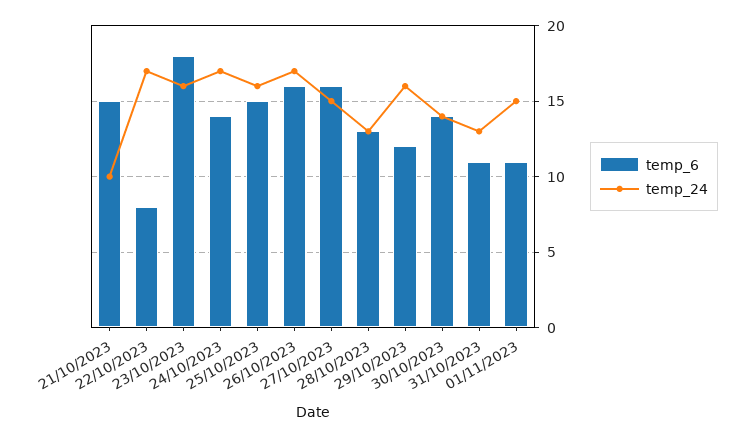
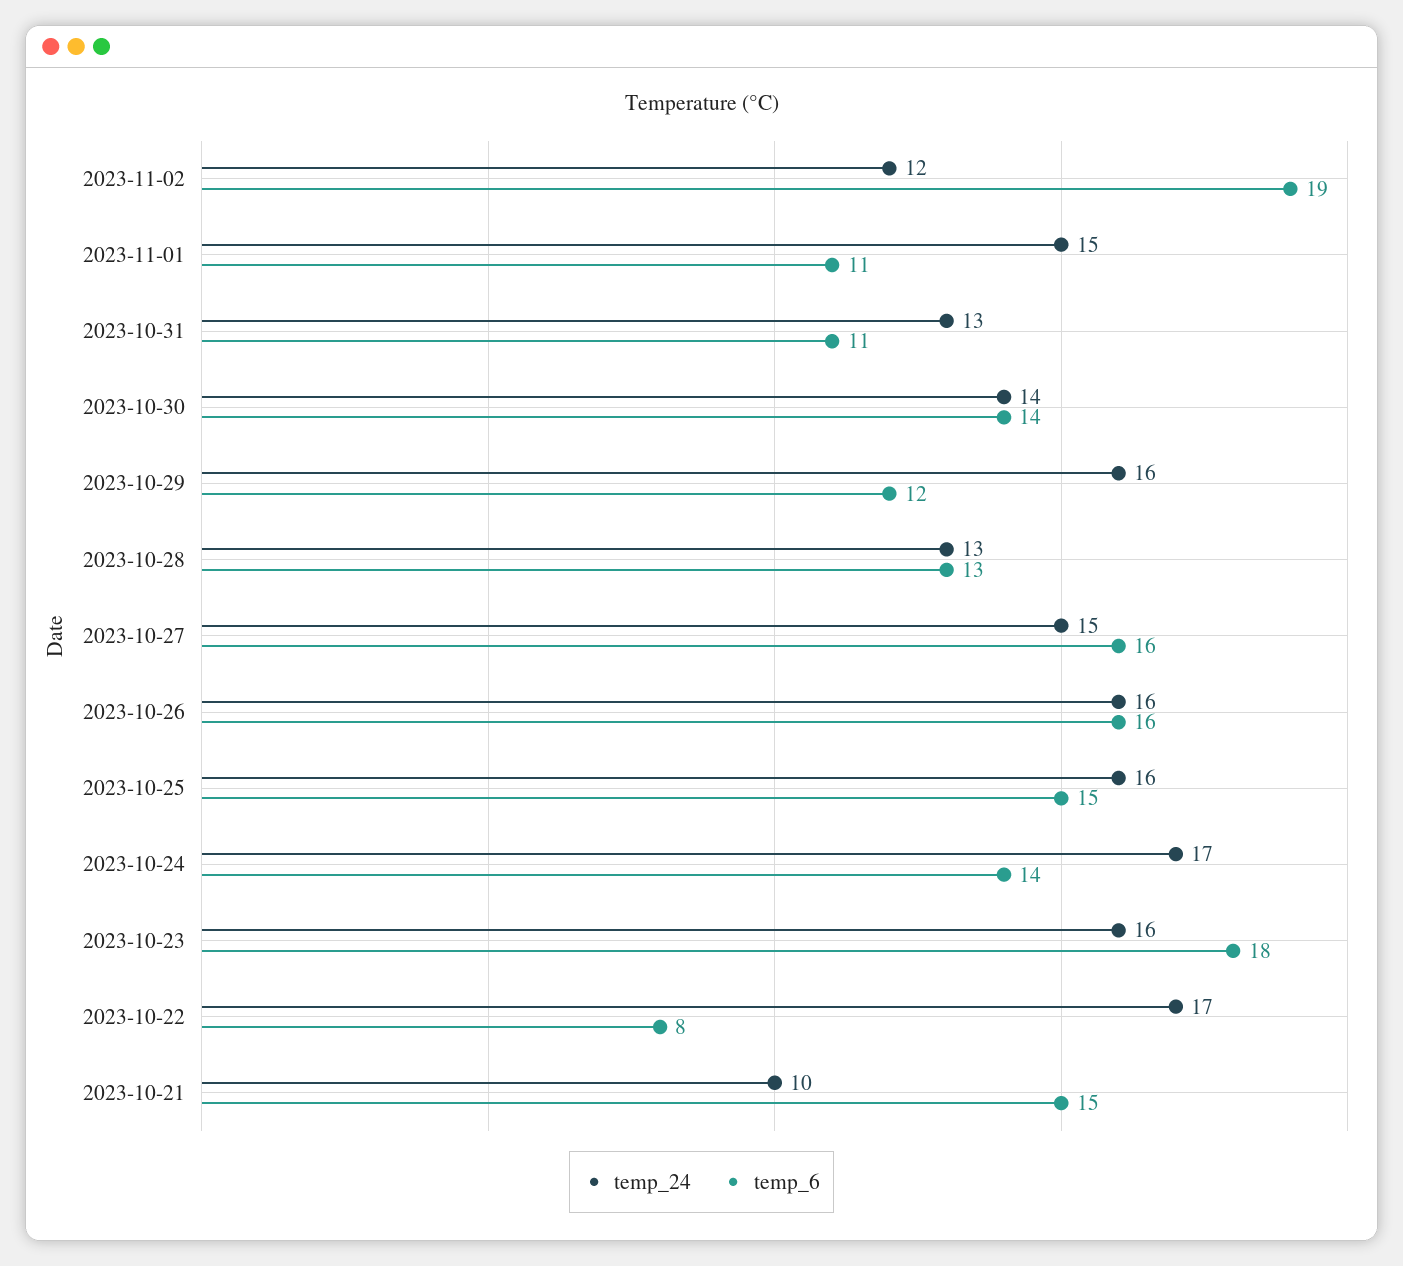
temp_24, 26/10/2023: 17 -> 16
temp_24, 2023-11-02: none -> 12
temp_6, 2023-11-02: none -> 19

